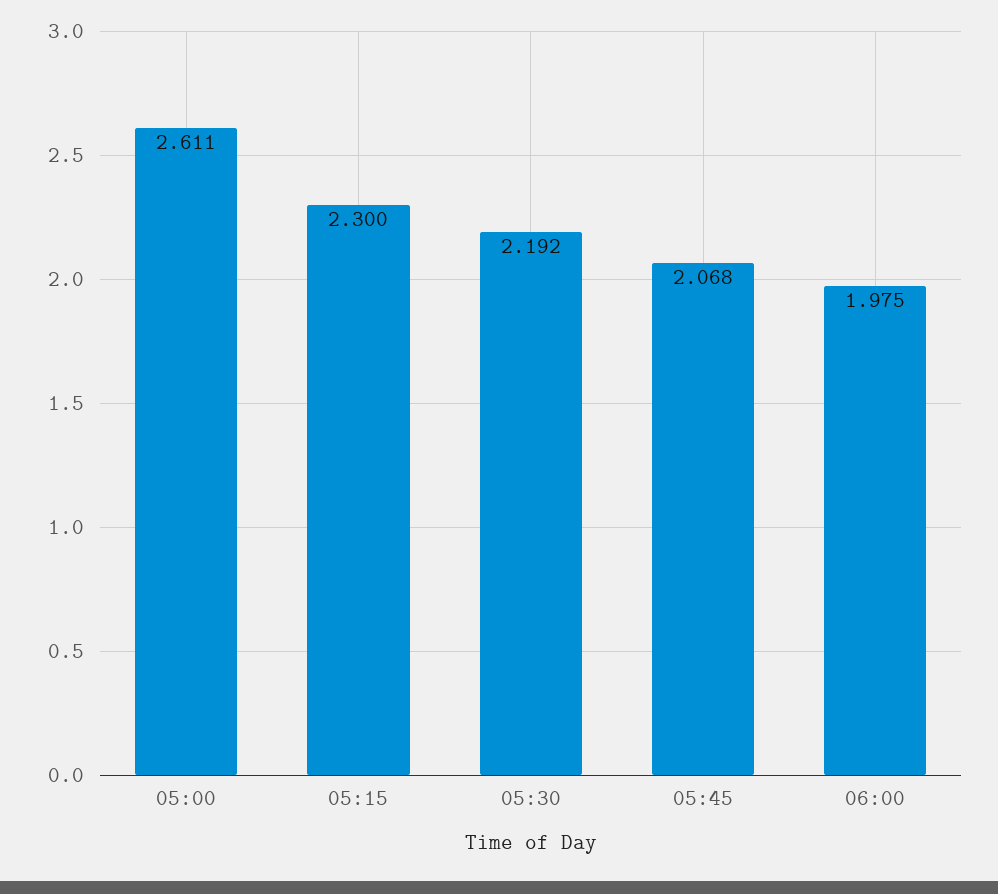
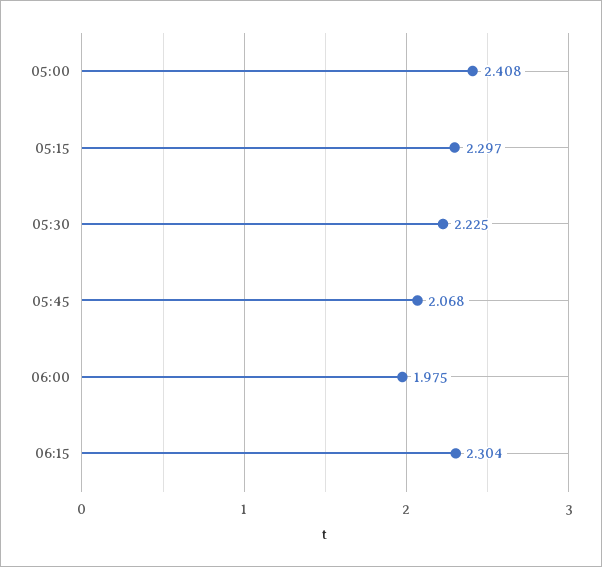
05:00: 2.611 -> 2.408
05:15: 2.3 -> 2.297
05:30: 2.192 -> 2.225
06:15: none -> 2.304

